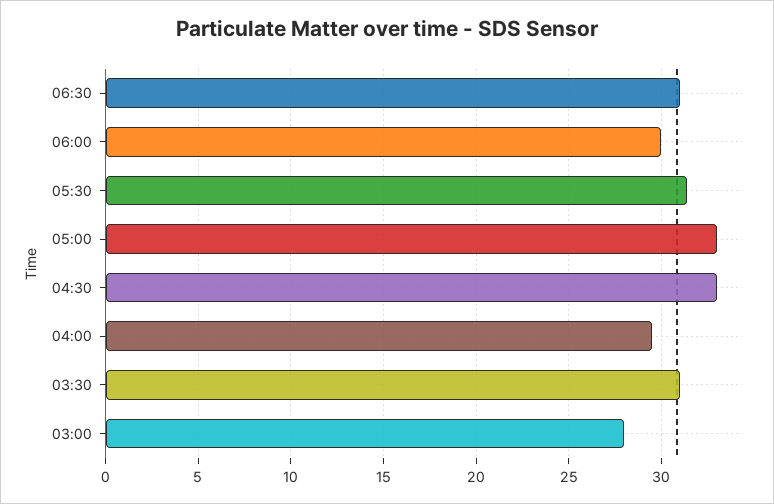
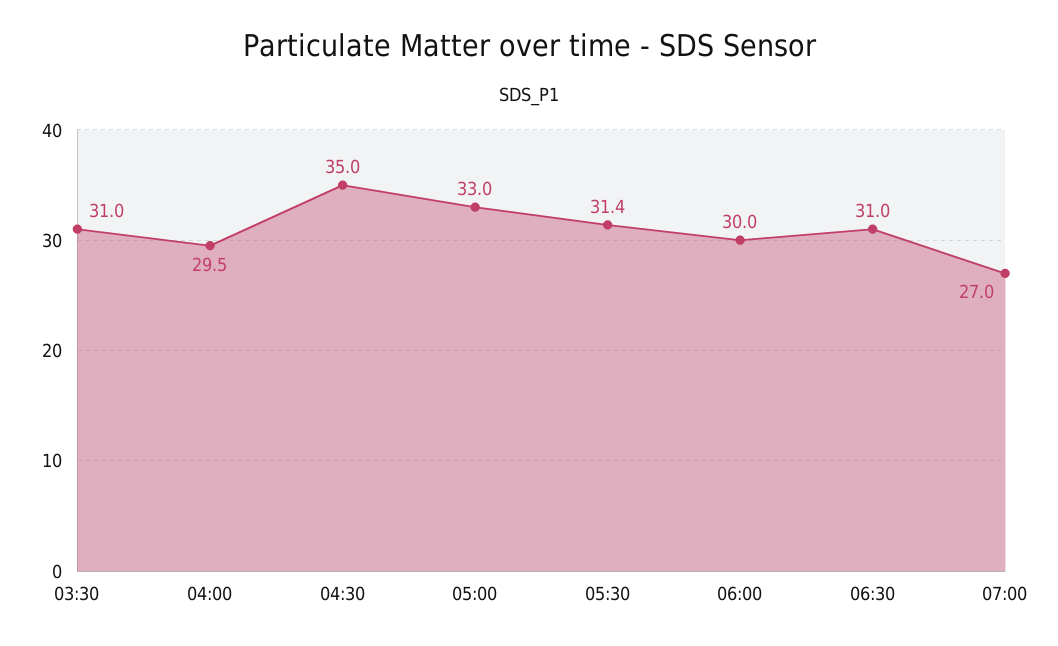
04:30: 33 -> 35
03:00: 28 -> none
07:00: none -> 27

